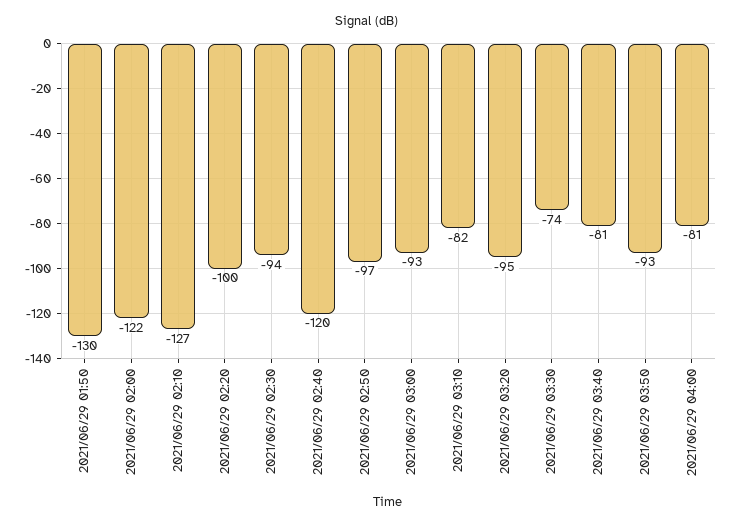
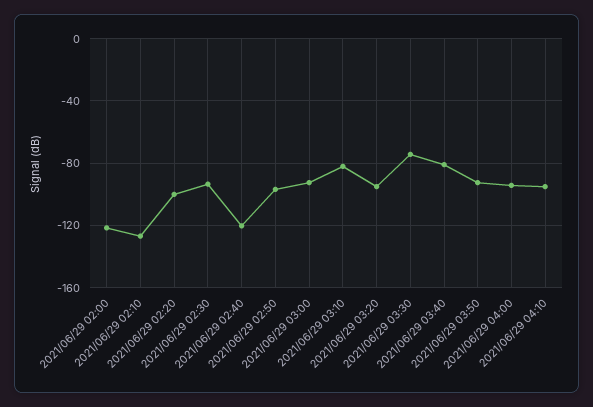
2021/06/29 01:50: -130 -> none
2021/06/29 04:00: -81 -> -95
2021/06/29 04:10: none -> -95

